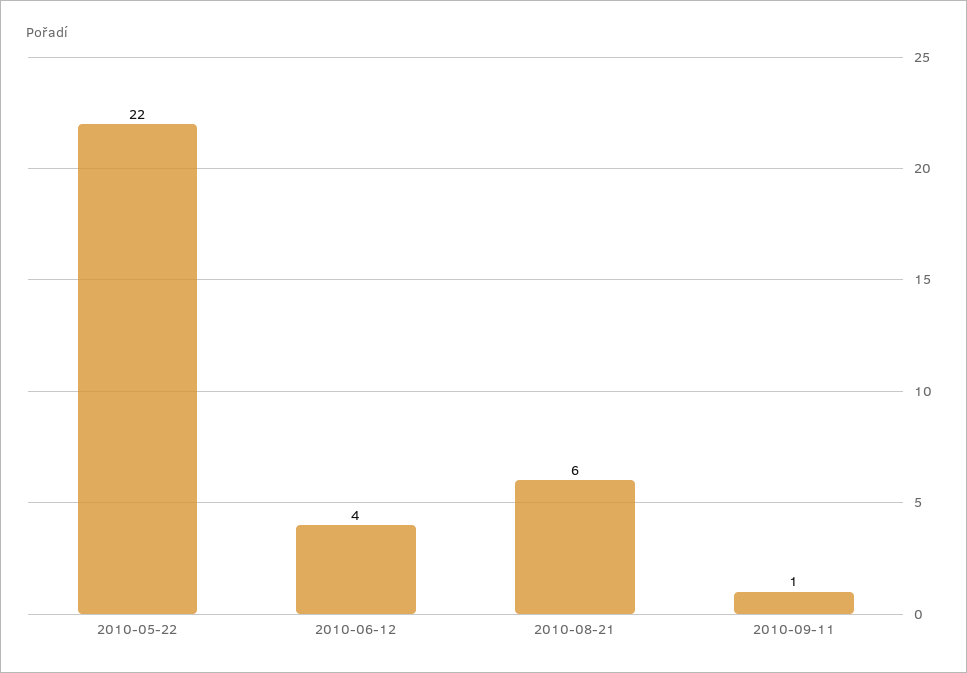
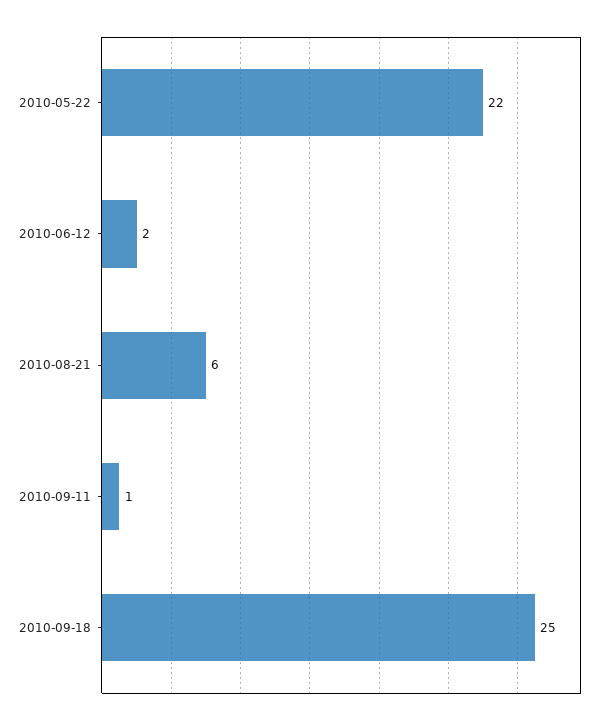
2010-06-12: 4 -> 2
2010-09-18: none -> 25

